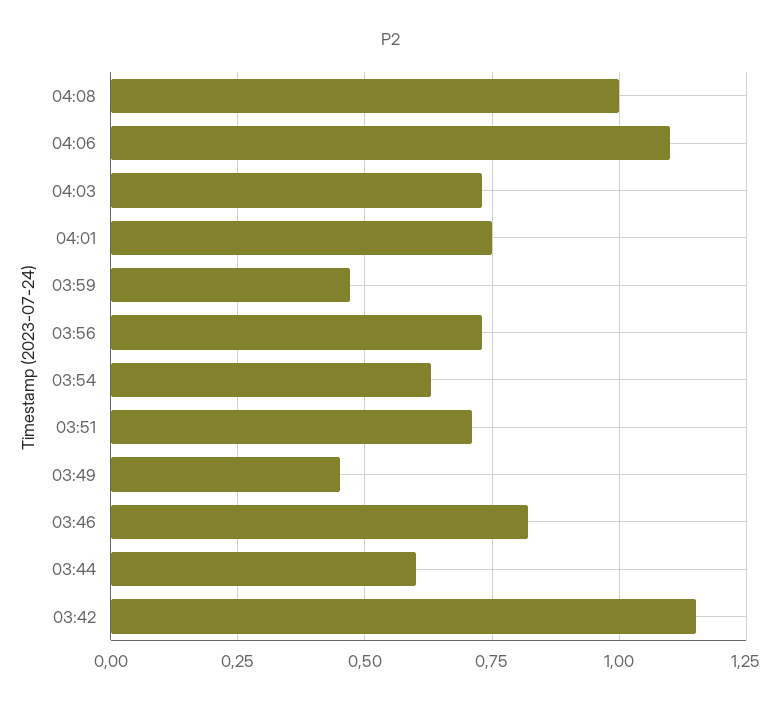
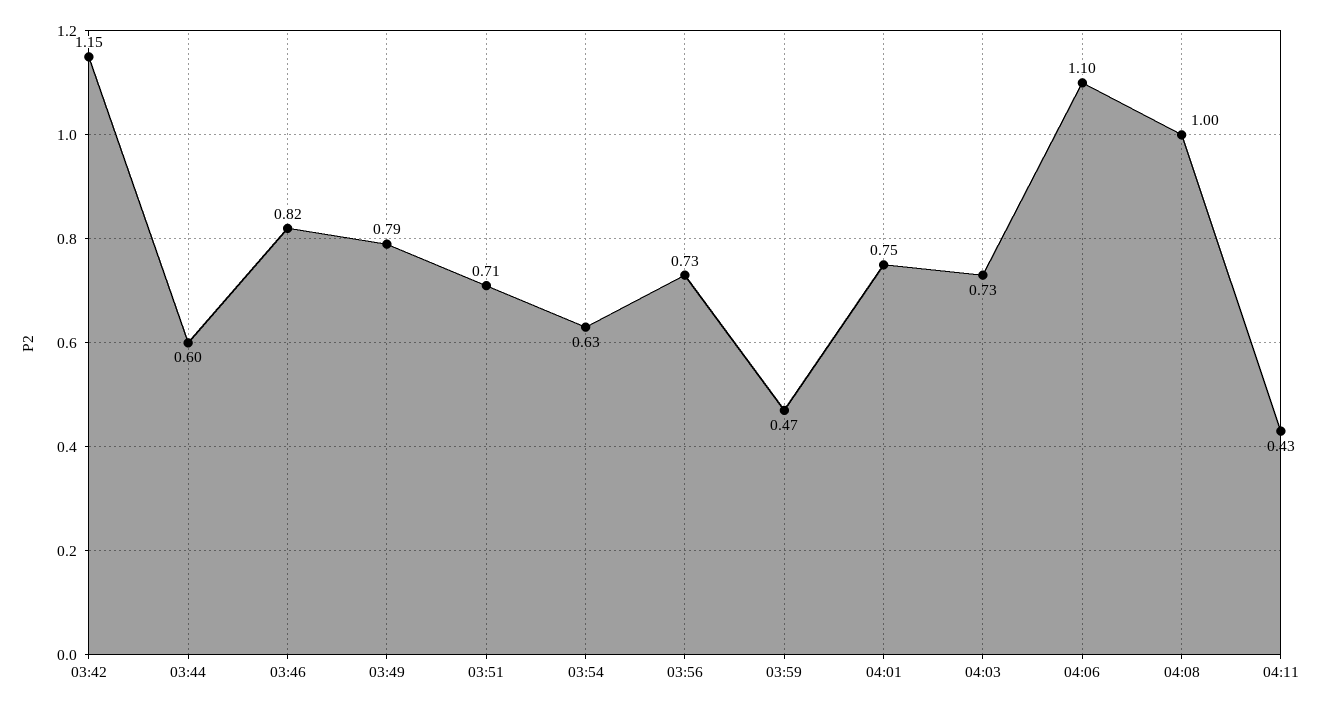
03:49: 0.45 -> 0.79
04:11: none -> 0.43

